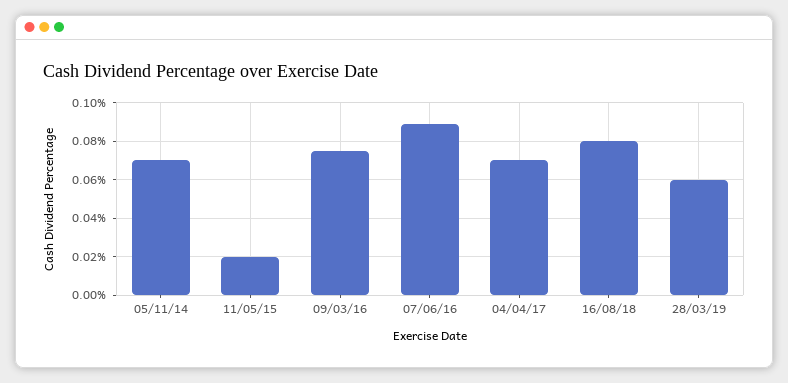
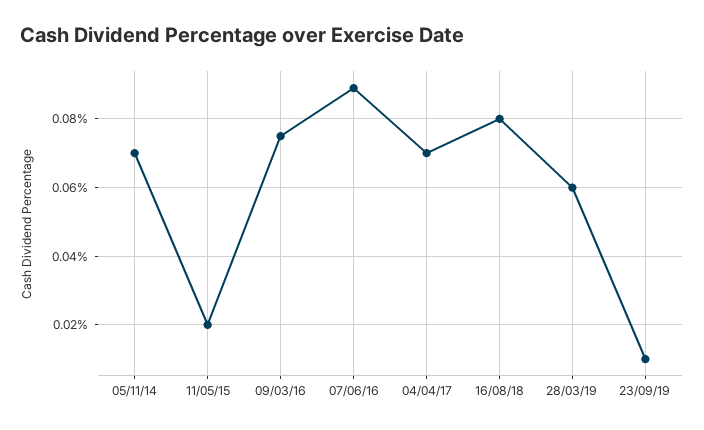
23/09/19: none -> 0.01

